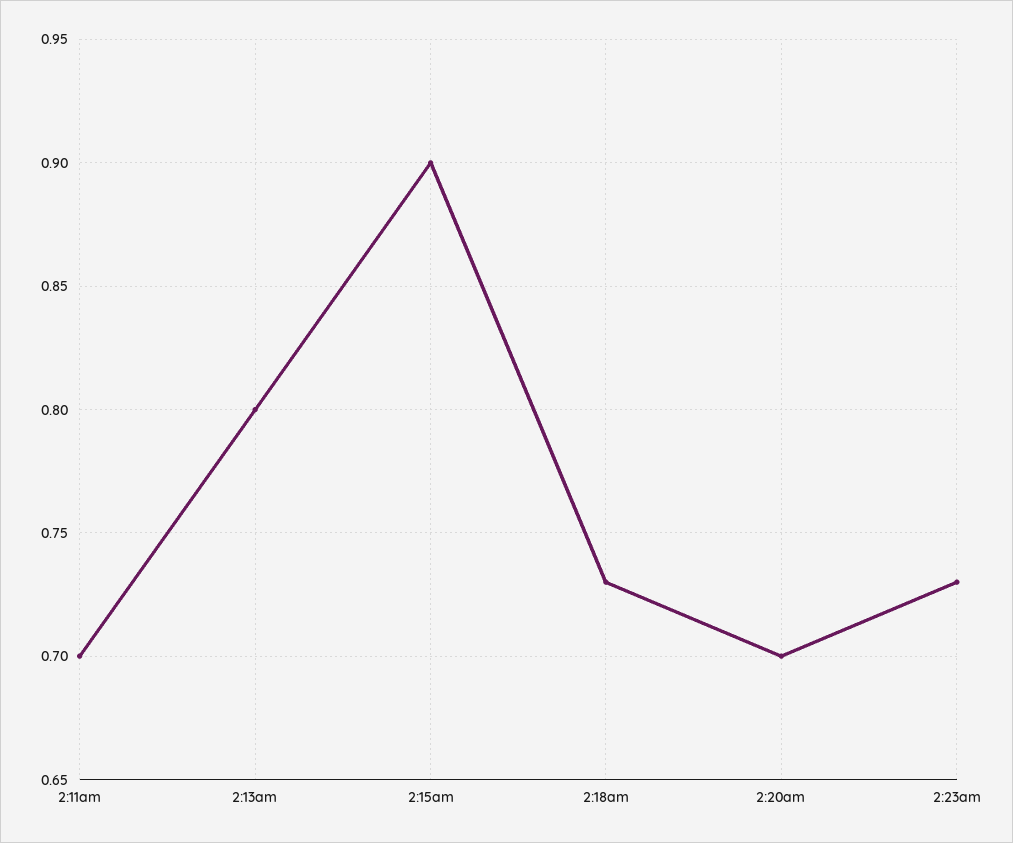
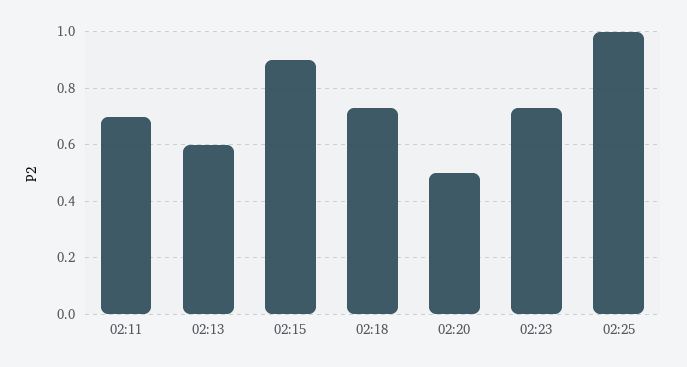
2:13am: 0.8 -> 0.6
2:20am: 0.7 -> 0.5
02:25: none -> 1

